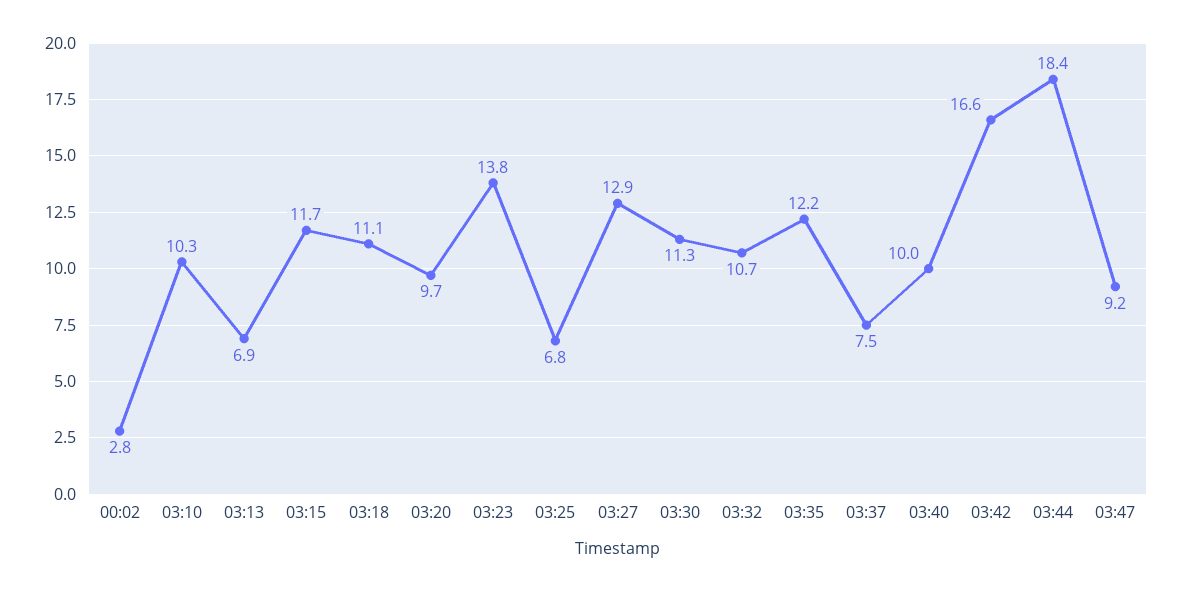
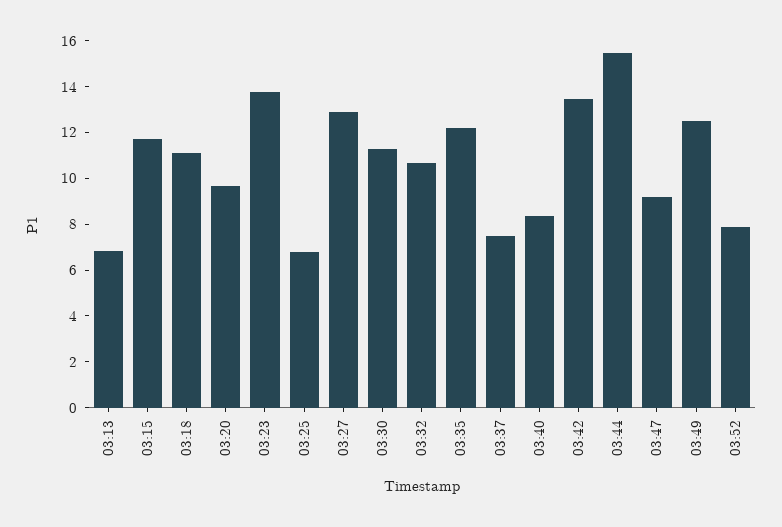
00:02: 2.8 -> none
03:10: 10.3 -> none
03:40: 10 -> 8.5
03:42: 16.6 -> 13.5
03:44: 18.4 -> 15.5
03:49: none -> 12.5
03:52: none -> 8

